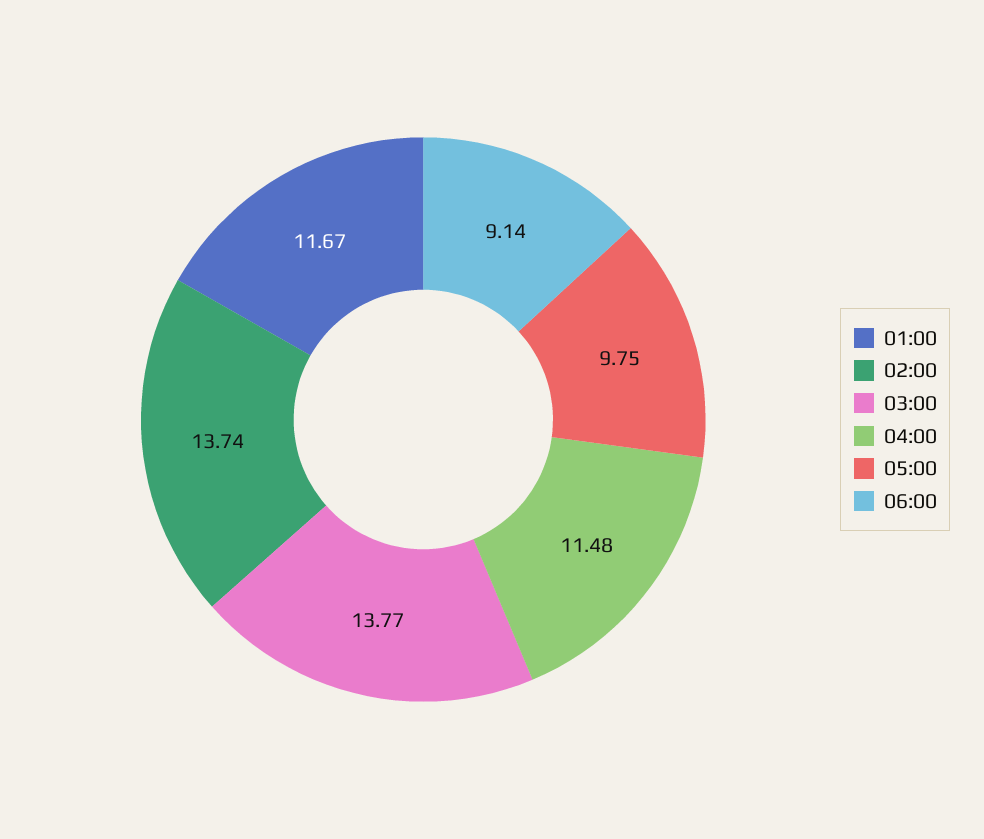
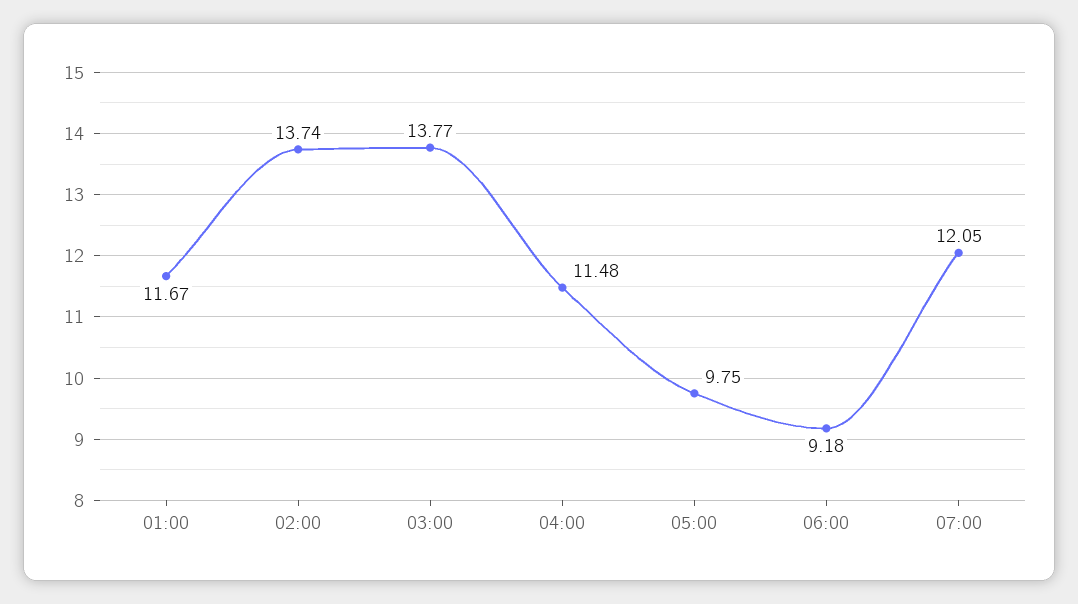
06:00: 9.14 -> 9.18
07:00: none -> 12.05

